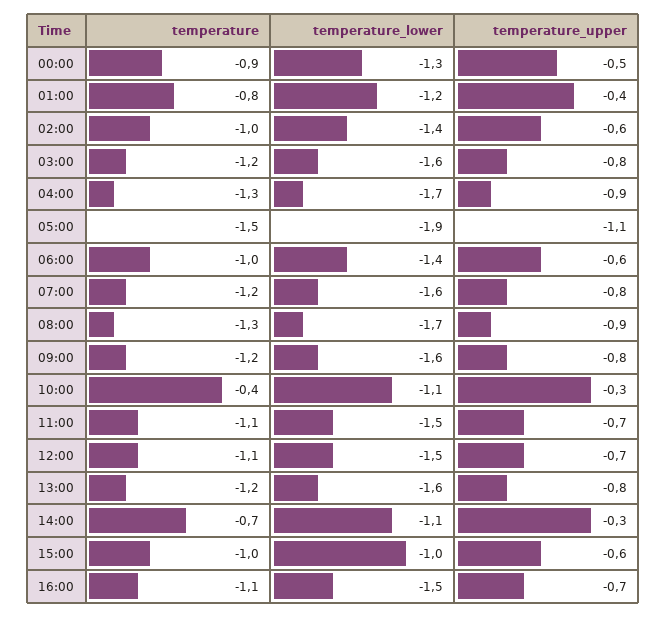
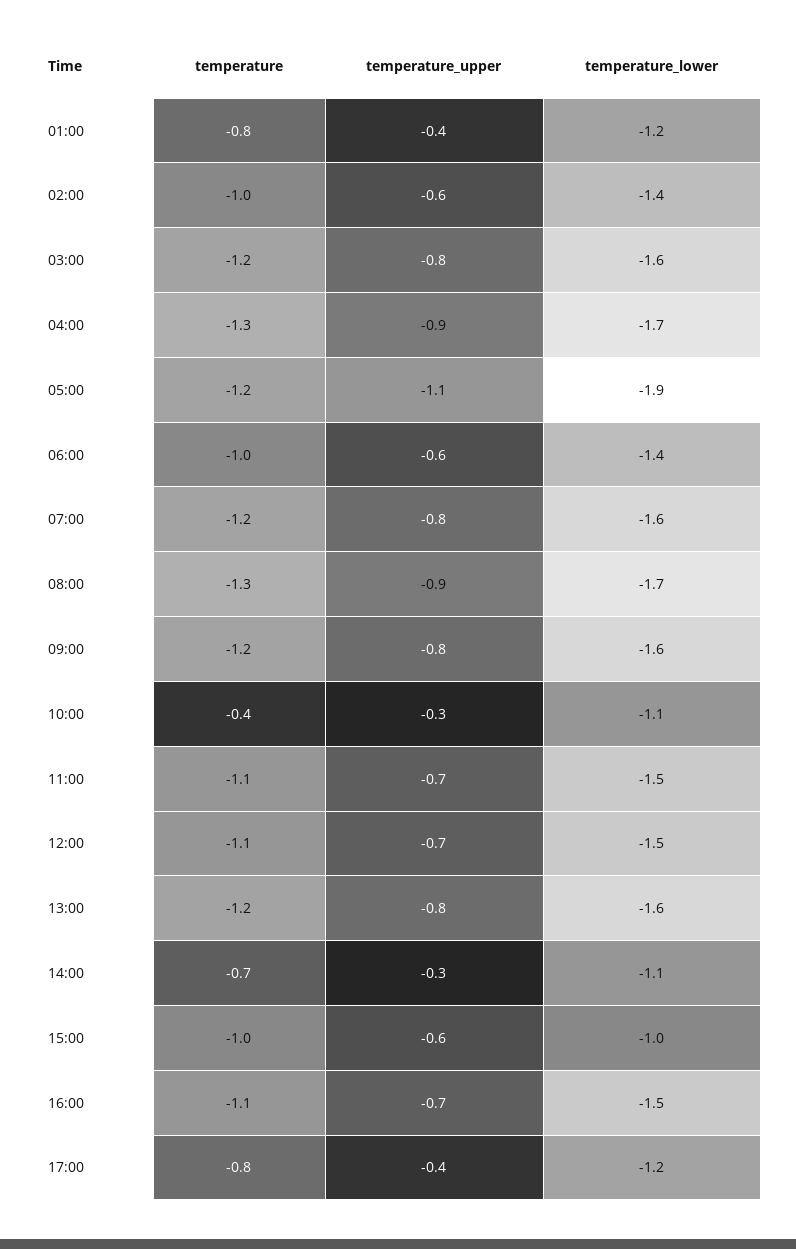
temperature, 00:00: -0.9 -> none
temperature_lower, 00:00: -1.3 -> none
temperature_upper, 00:00: -0.5 -> none
temperature, 05:00: -1.5 -> -1.2
temperature, 17:00: none -> -0.8
temperature_upper, 17:00: none -> -0.4
temperature_lower, 17:00: none -> -1.2

